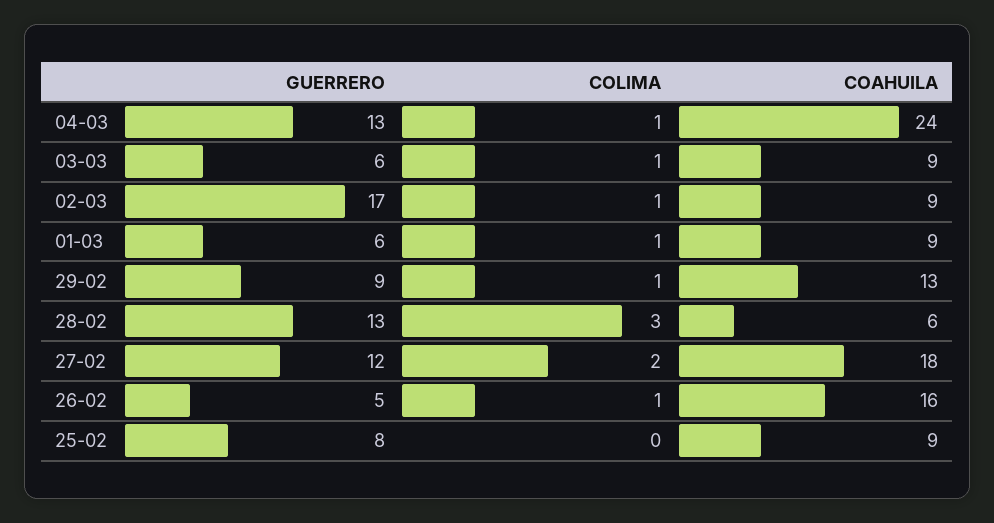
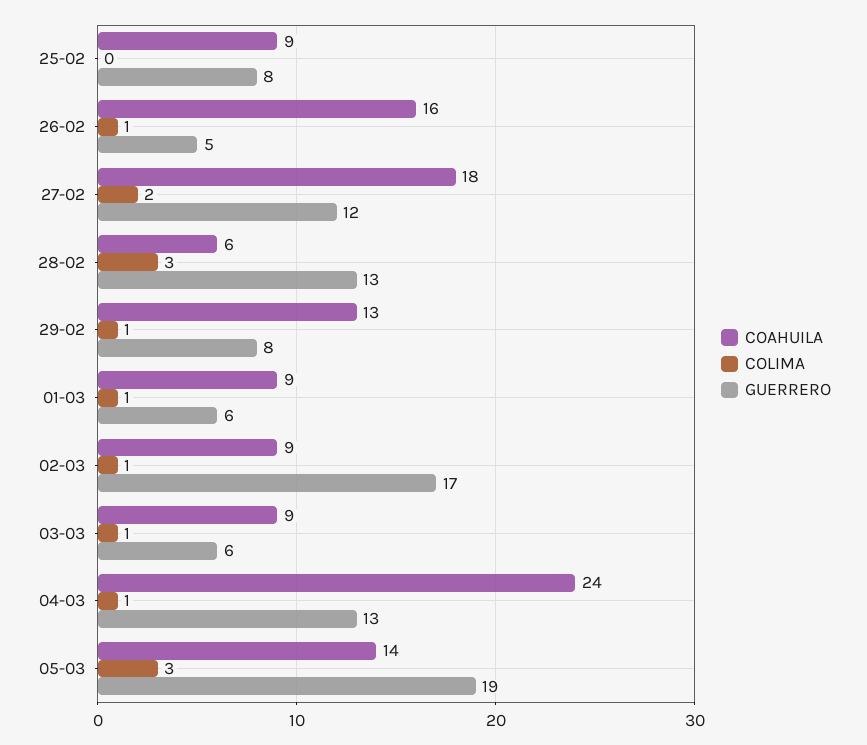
GUERRERO, 29-02: 9 -> 8
COAHUILA, 05-03: none -> 14
COLIMA, 05-03: none -> 3
GUERRERO, 05-03: none -> 19

